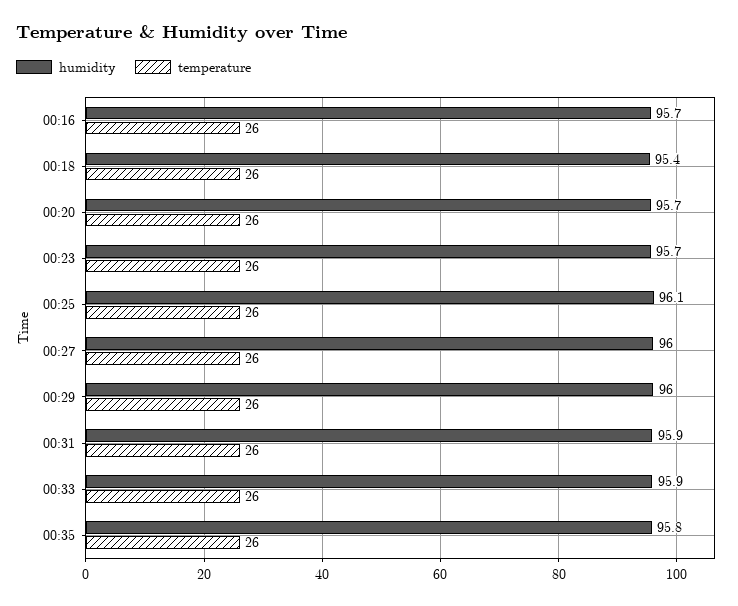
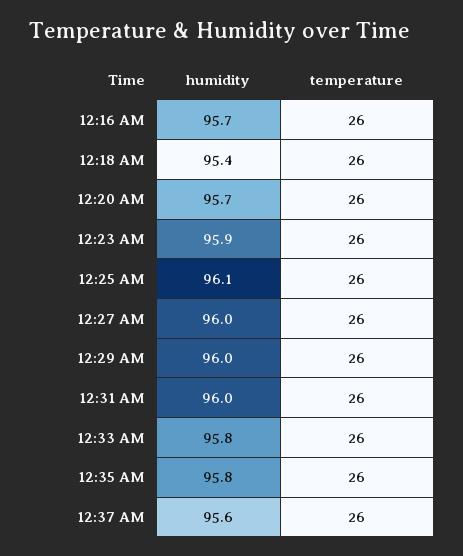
humidity, 00:23: 95.7 -> 95.9
humidity, 00:31: 95.9 -> 96
humidity, 00:33: 95.9 -> 95.8
humidity, 12:37 AM: none -> 95.6
temperature, 12:37 AM: none -> 26

